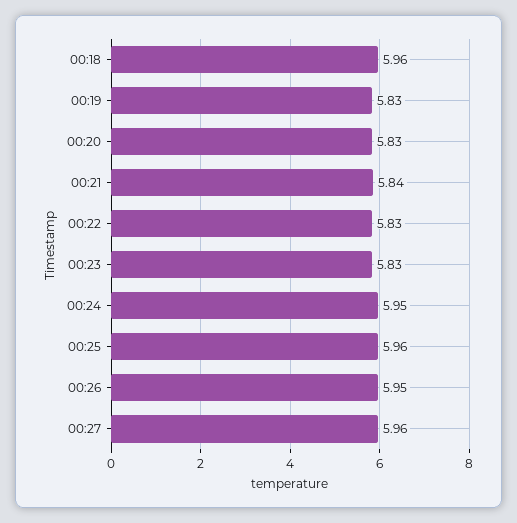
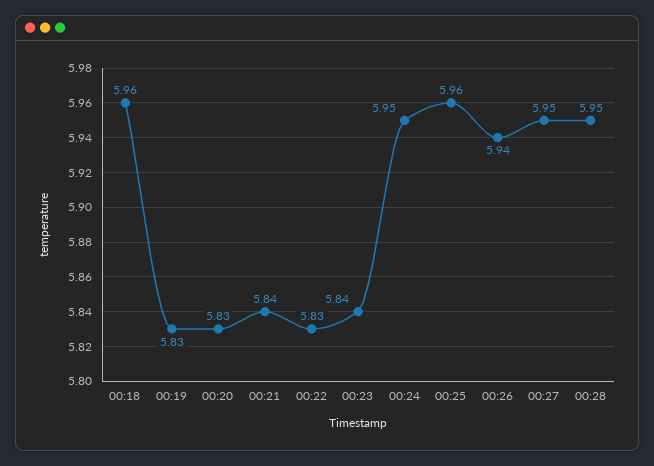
00:23: 5.83 -> 5.84
00:26: 5.95 -> 5.94
00:27: 5.96 -> 5.95
00:28: none -> 5.95

